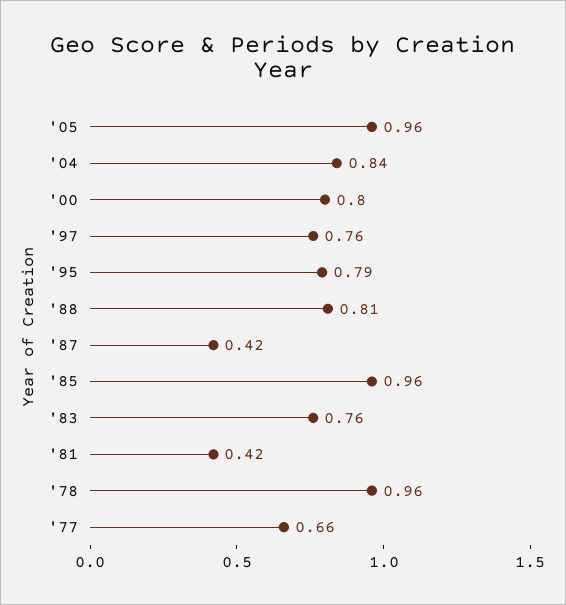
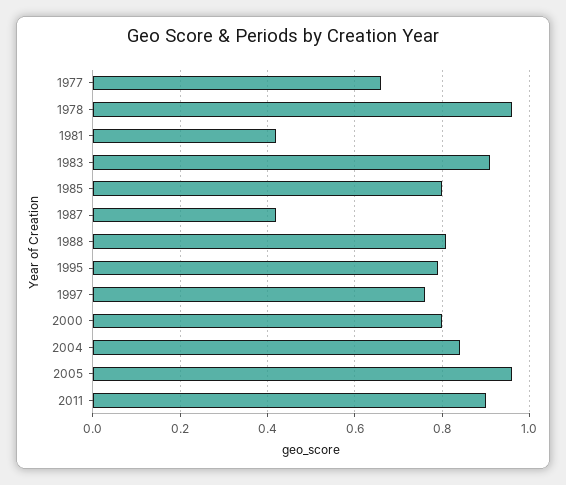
'85: 0.96 -> 0.8
'83: 0.76 -> 0.9
2011: none -> 0.9

